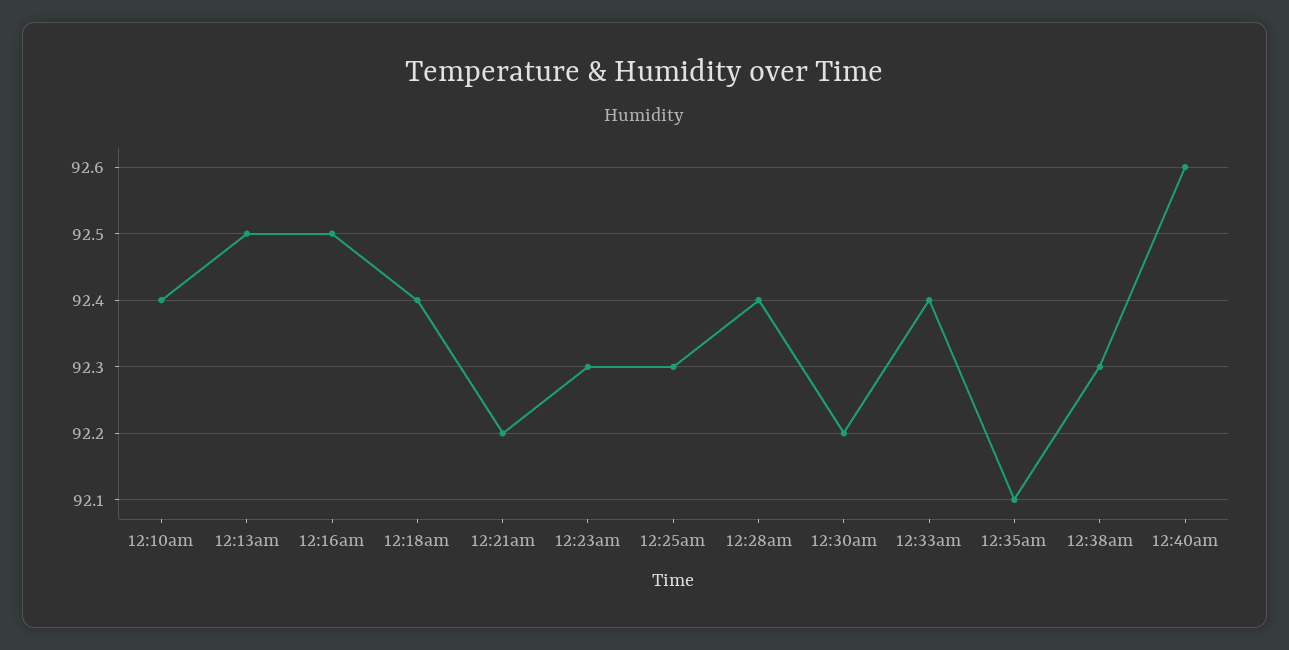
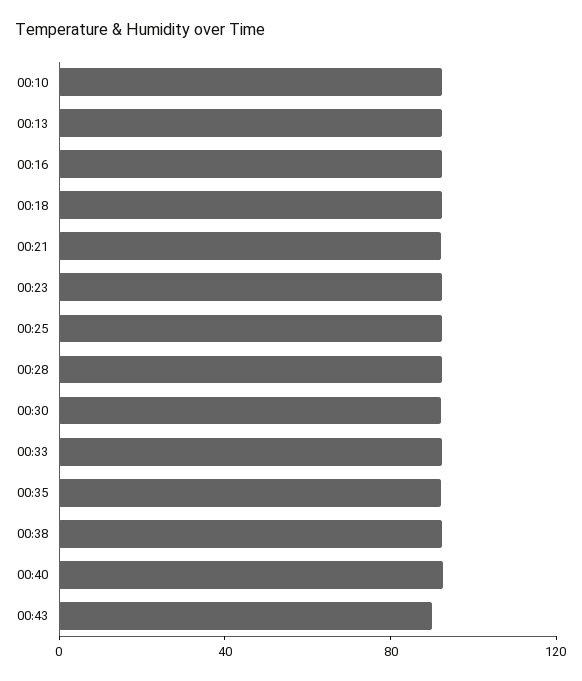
00:43: none -> 90

